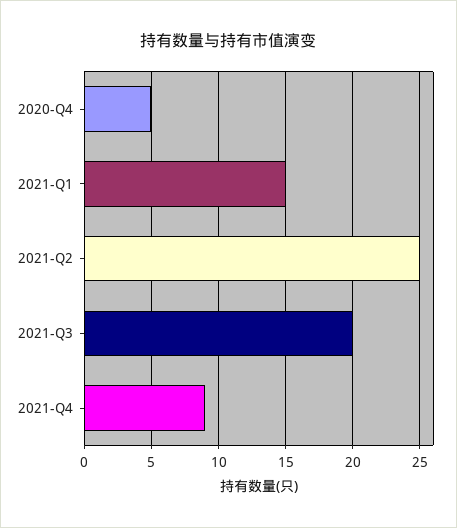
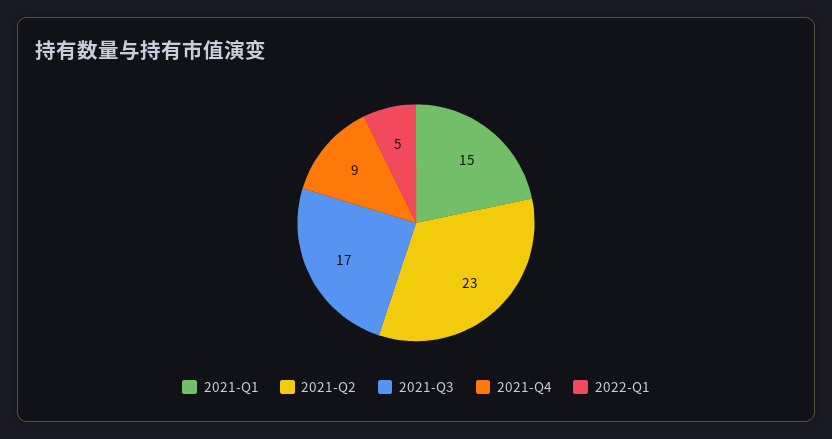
2020-Q4: 5 -> none
2021-Q2: 25 -> 23
2021-Q3: 20 -> 17
2022-Q1: none -> 5

